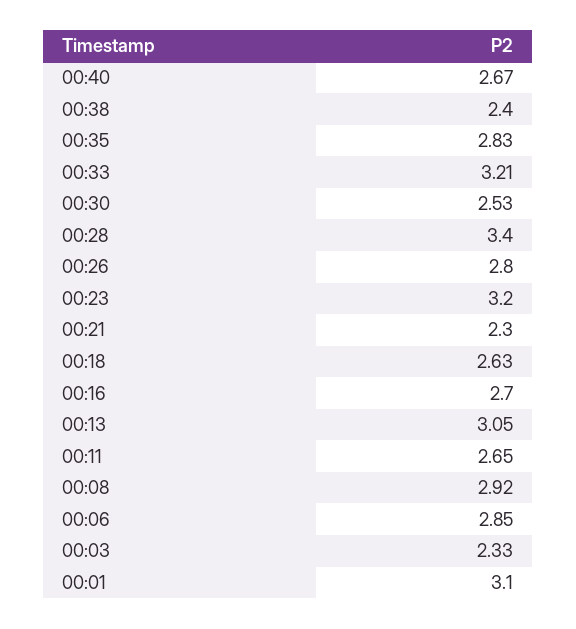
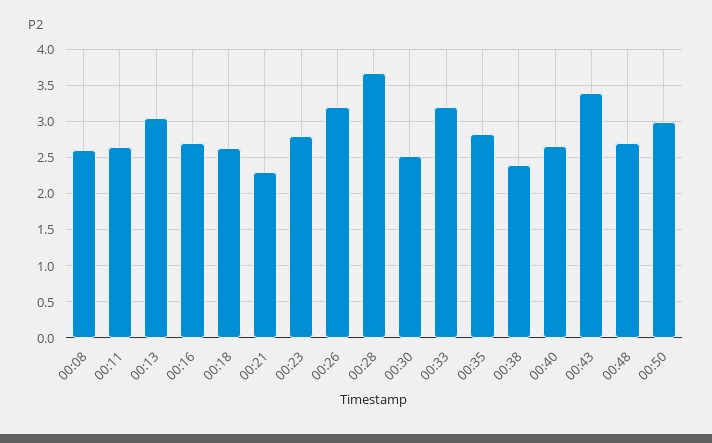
00:28: 3.4 -> 3.7
00:26: 2.8 -> 3.2
00:23: 3.2 -> 2.8
00:08: 2.92 -> 2.6
00:06: 2.85 -> none
00:03: 2.33 -> none
00:01: 3.1 -> none
00:43: none -> 3.4
00:48: none -> 2.7
00:50: none -> 3

